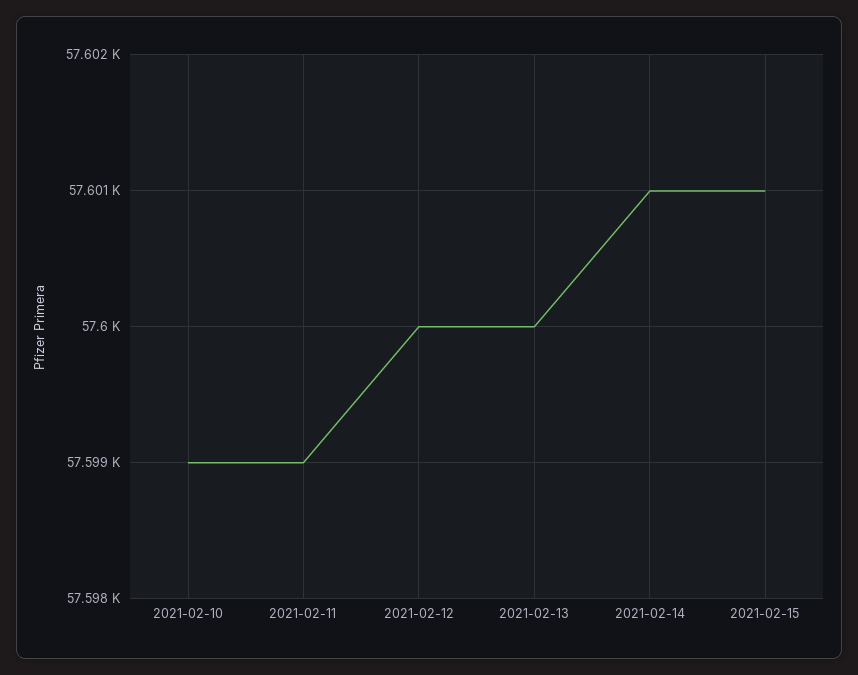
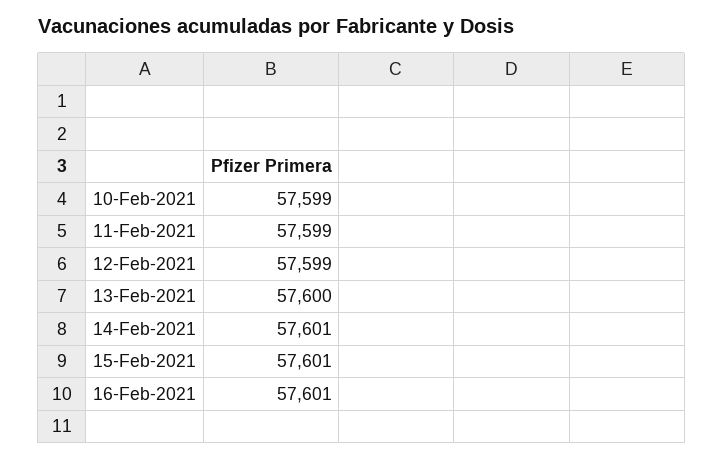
2021-02-12: 57600 -> 57599
16-Feb-2021: none -> 57601

